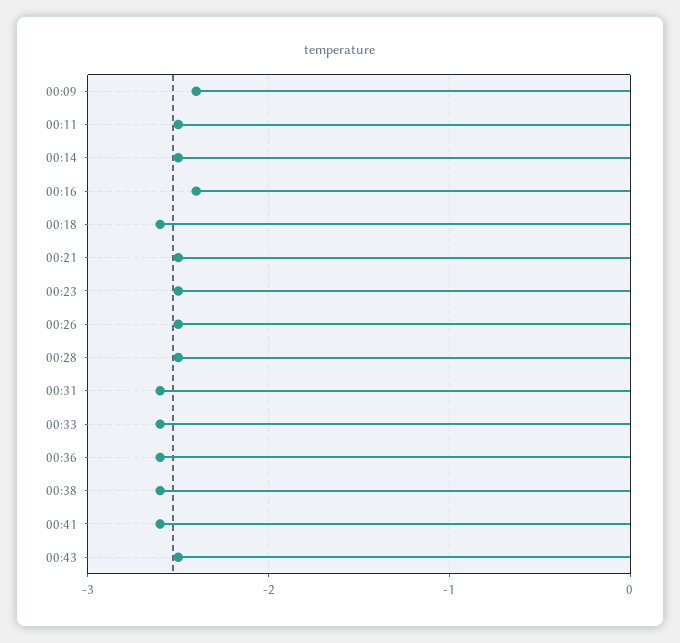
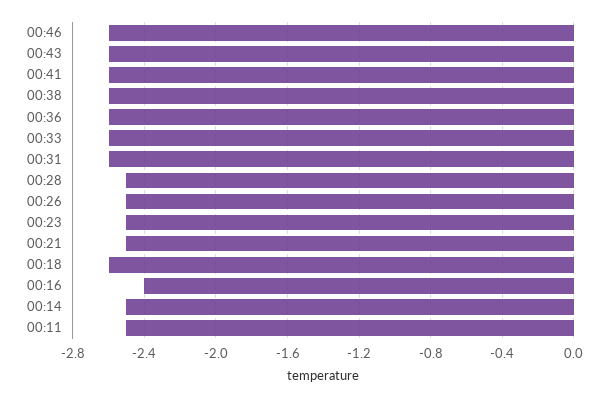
00:09: -2.4 -> none
00:43: -2.5 -> -2.6
00:46: none -> -2.6

